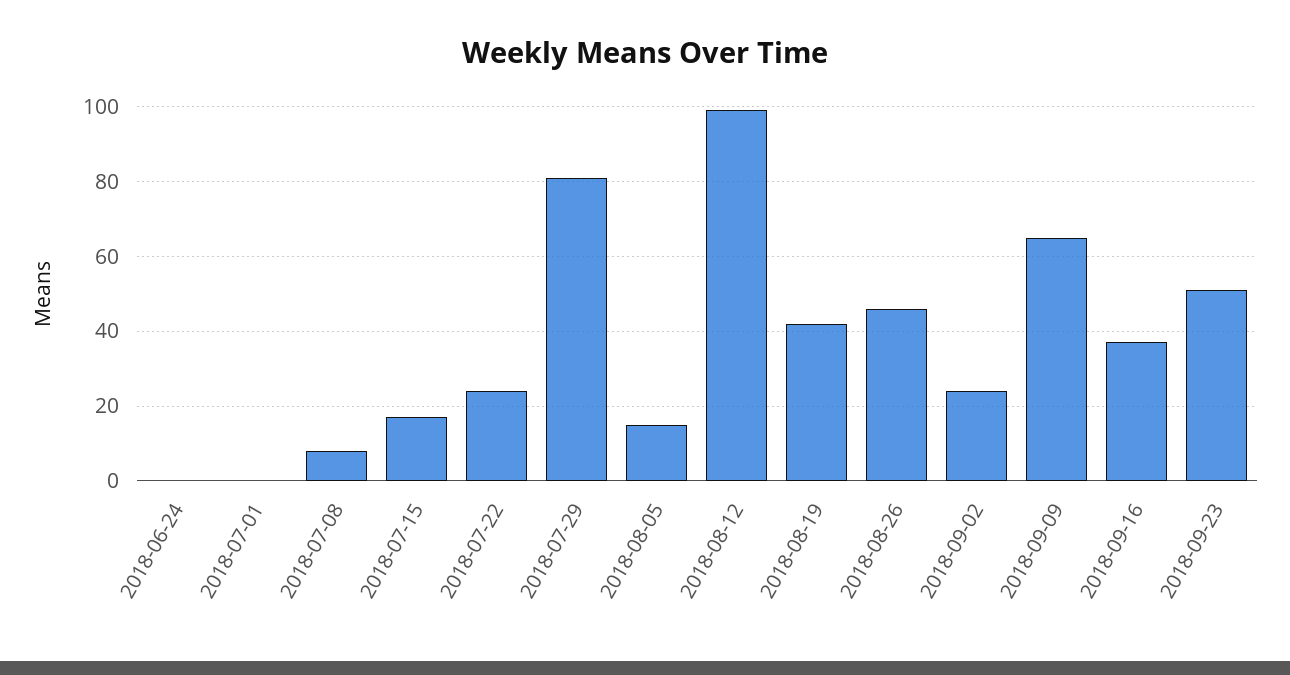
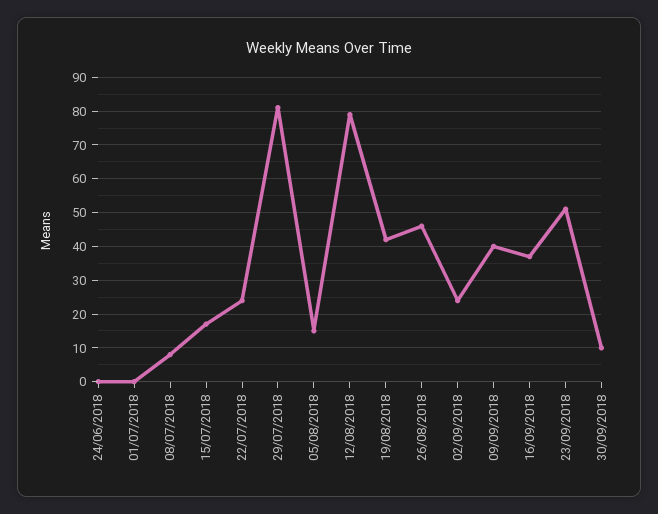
2018-08-12: 100 -> 80
2018-09-09: 65 -> 40
30/09/2018: none -> 10

